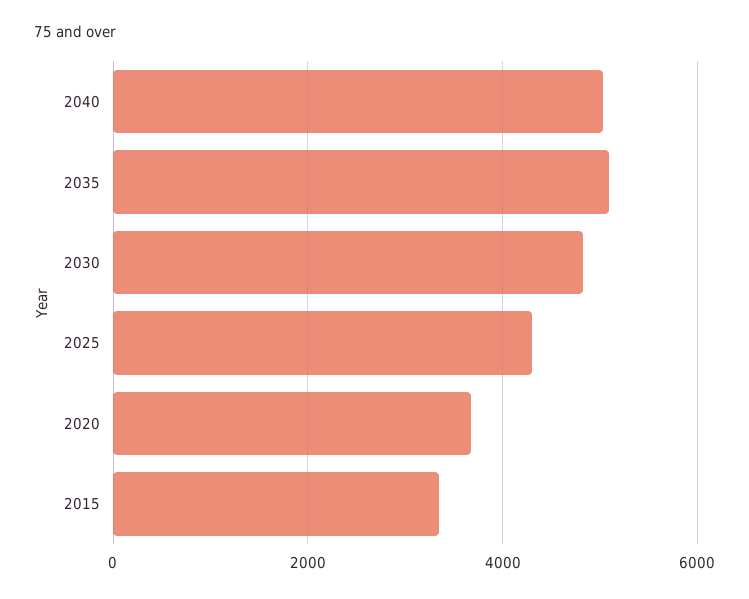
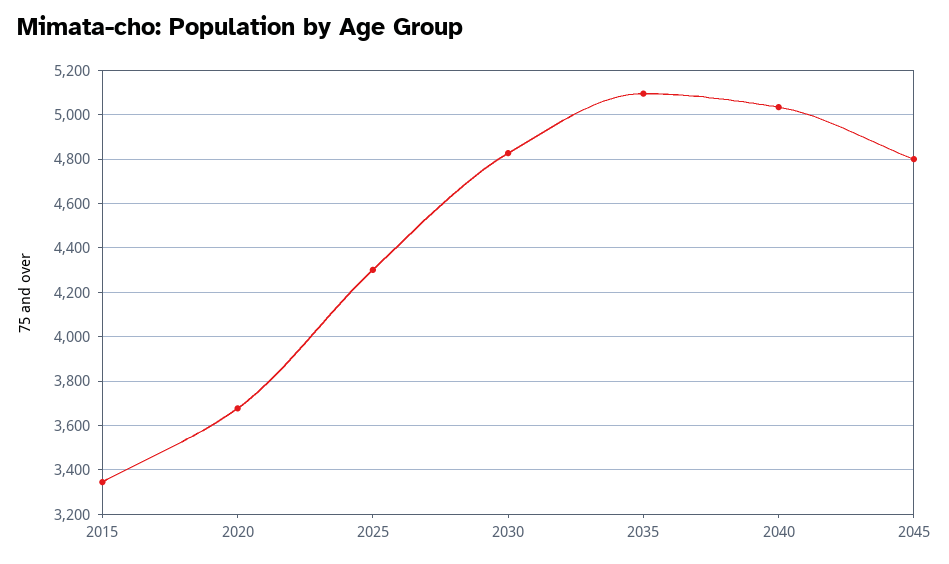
2045: none -> 4800

